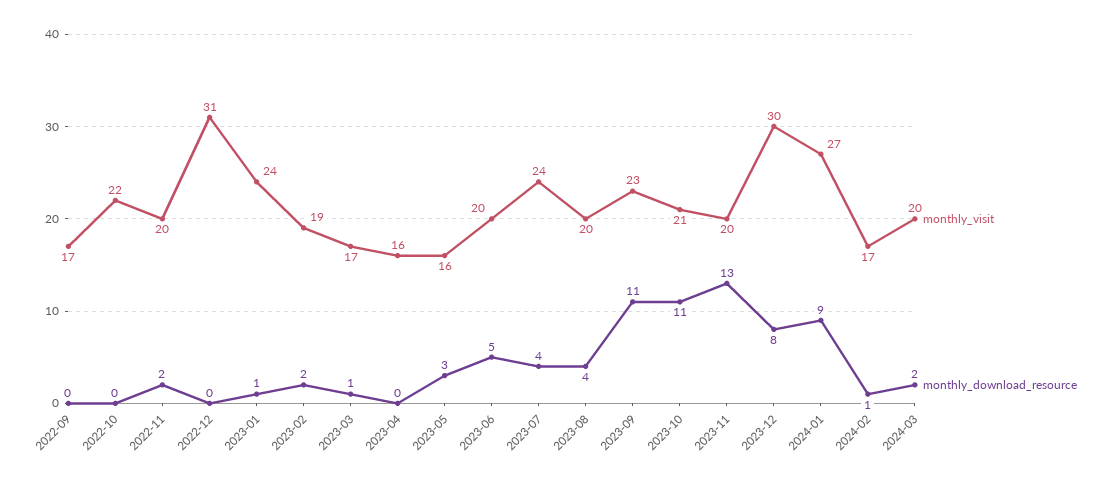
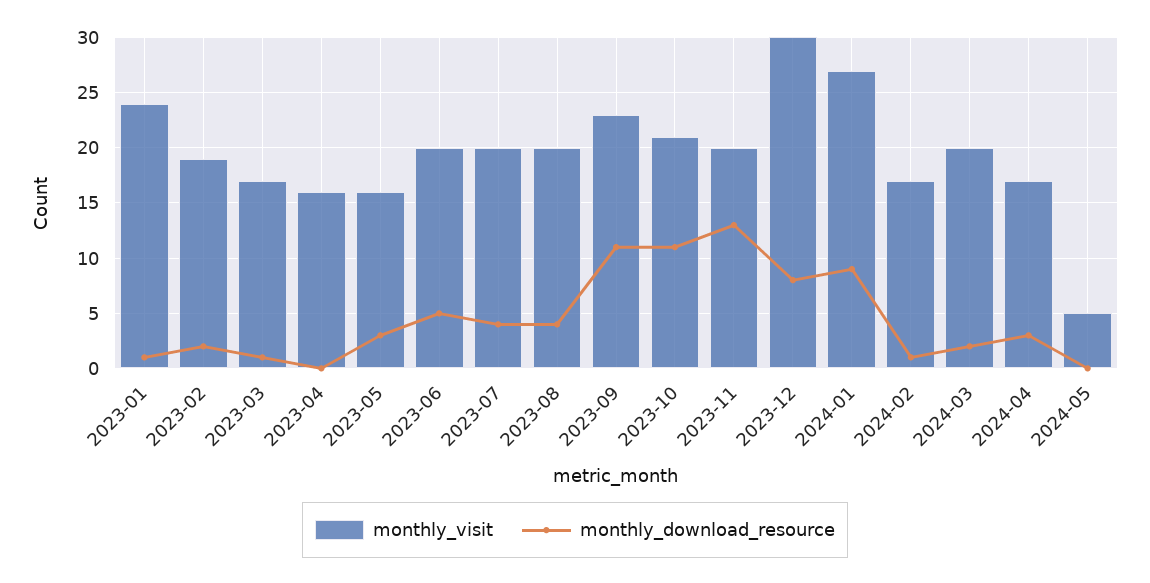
monthly_visit, 2022-09: 17 -> none
monthly_download_resource, 2022-09: 0 -> none
monthly_visit, 2022-10: 22 -> none
monthly_download_resource, 2022-10: 0 -> none
monthly_visit, 2022-11: 20 -> none
monthly_download_resource, 2022-11: 2 -> none
monthly_visit, 2022-12: 31 -> none
monthly_download_resource, 2022-12: 0 -> none
monthly_visit, 2023-07: 24 -> 20
monthly_visit, 2024-04: none -> 17
monthly_download_resource, 2024-04: none -> 3
monthly_visit, 2024-05: none -> 5
monthly_download_resource, 2024-05: none -> 0

